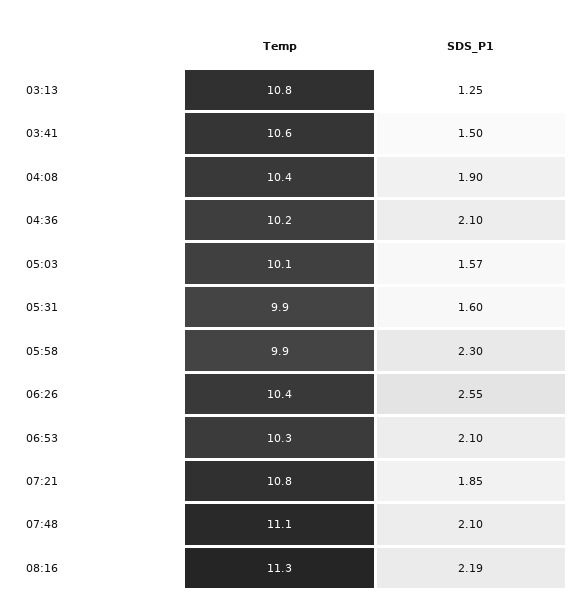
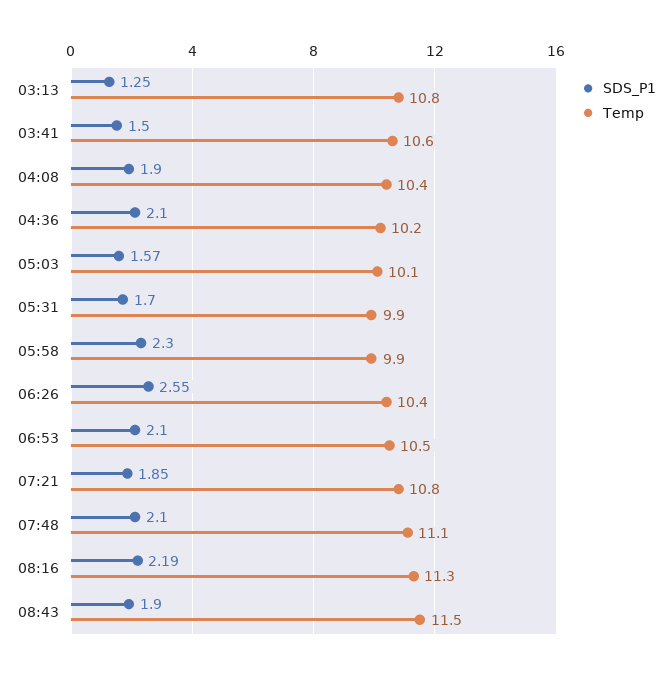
SDS_P1, 05:31: 1.6 -> 1.7
Temp, 06:53: 10.3 -> 10.5
SDS_P1, 08:43: none -> 1.9
Temp, 08:43: none -> 11.5

